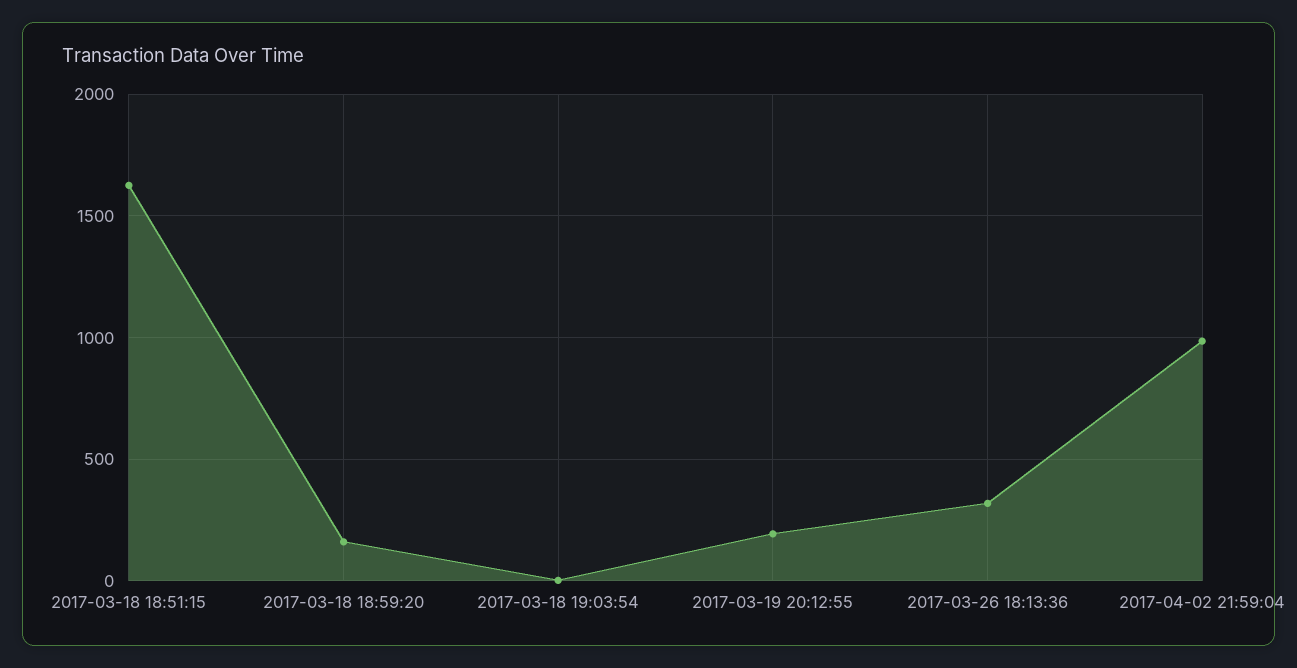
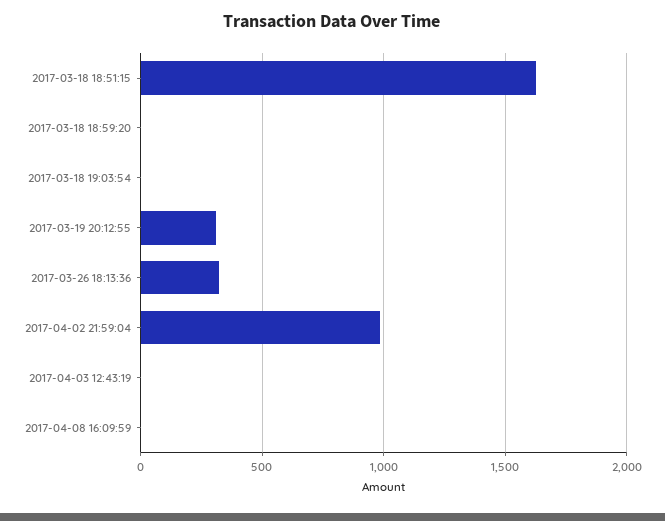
2017-03-18 18:59:20: 150 -> 0
2017-03-19 20:12:55: 200 -> 300
2017-04-03 12:43:19: none -> 0
2017-04-08 16:09:59: none -> 0

